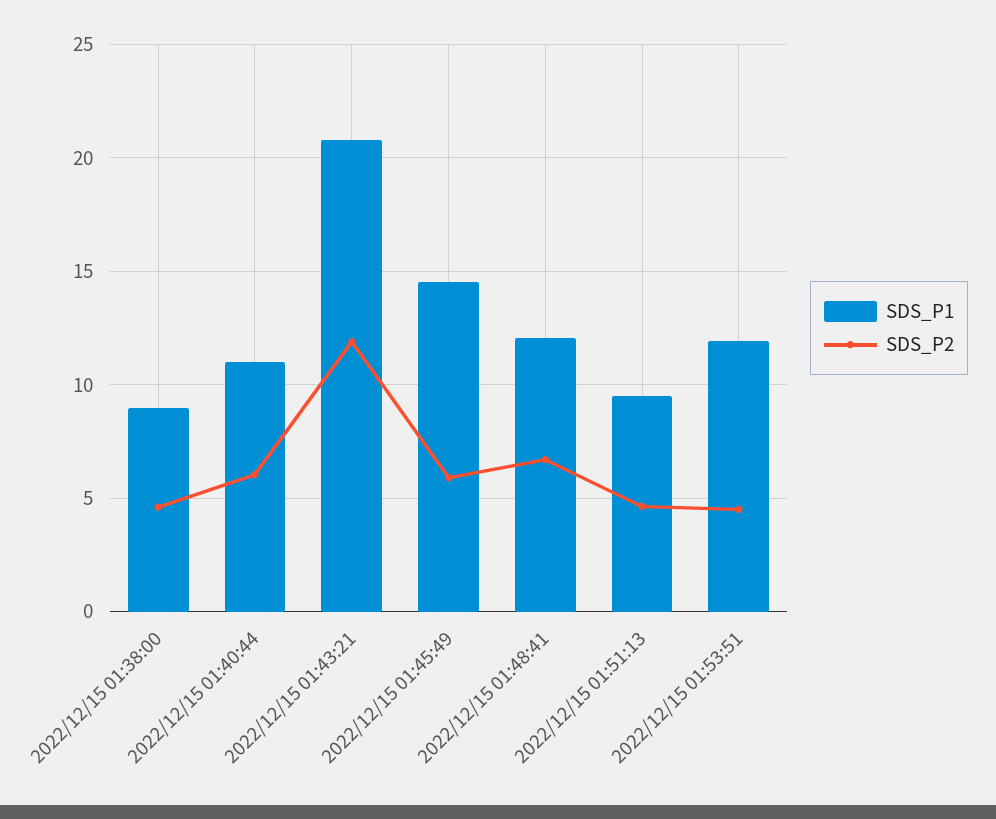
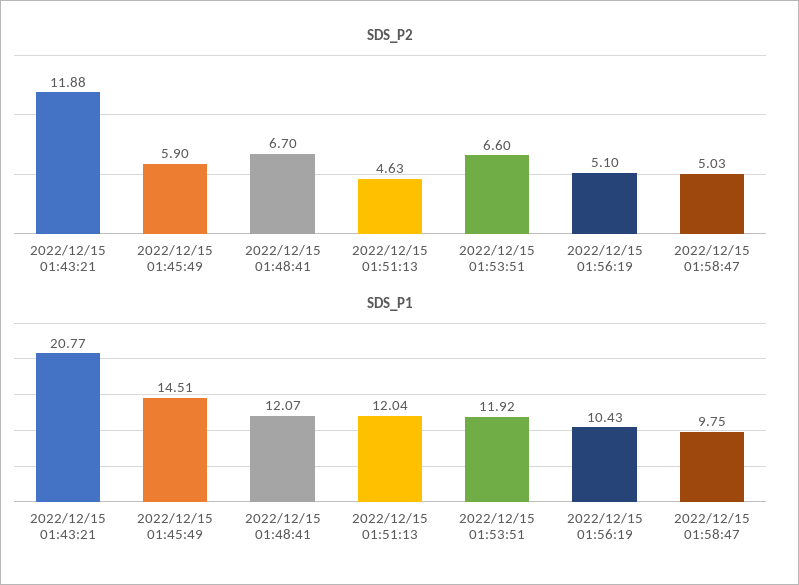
SDS_P1, 2022/12/15 01:38:00: 9 -> none
SDS_P2, 2022/12/15 01:38:00: 4.5 -> none
SDS_P1, 2022/12/15 01:40:44: 11 -> none
SDS_P2, 2022/12/15 01:40:44: 6 -> none
SDS_P1, 2022/12/15 01:51:13: 9.5 -> 12.04
SDS_P2, 2022/12/15 01:53:51: 4.5 -> 6.6
SDS_P2, 2022/12/15 01:56:19: none -> 5.1
SDS_P2, 2022/12/15 01:58:47: none -> 5.03
SDS_P1, 2022/12/15 01:56:19: none -> 10.43
SDS_P1, 2022/12/15 01:58:47: none -> 9.75

